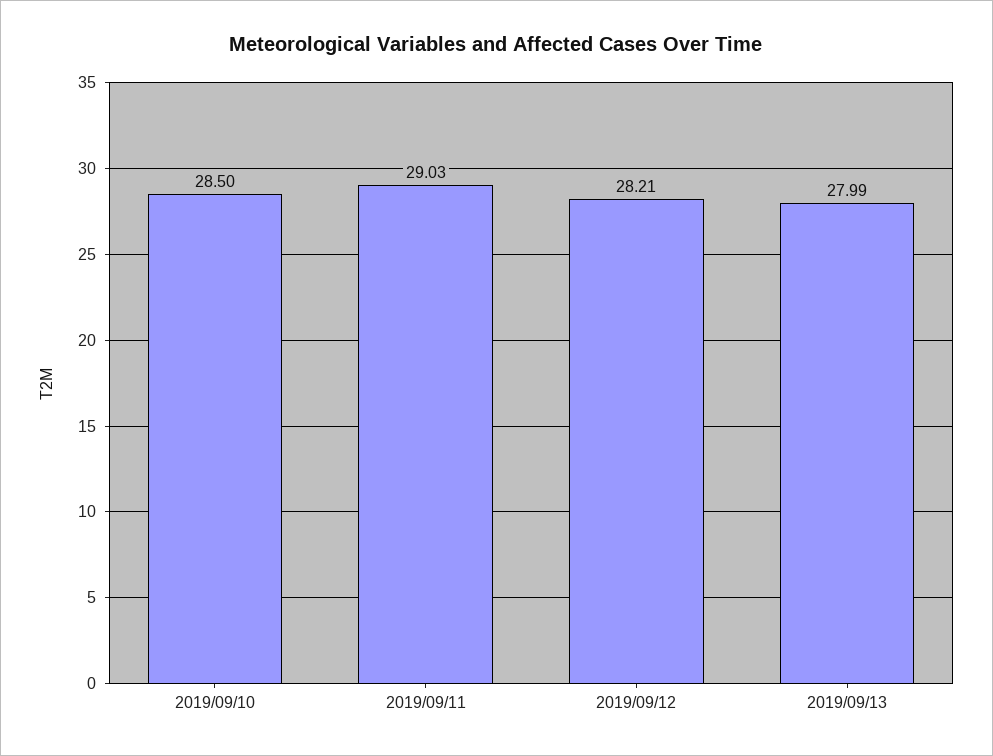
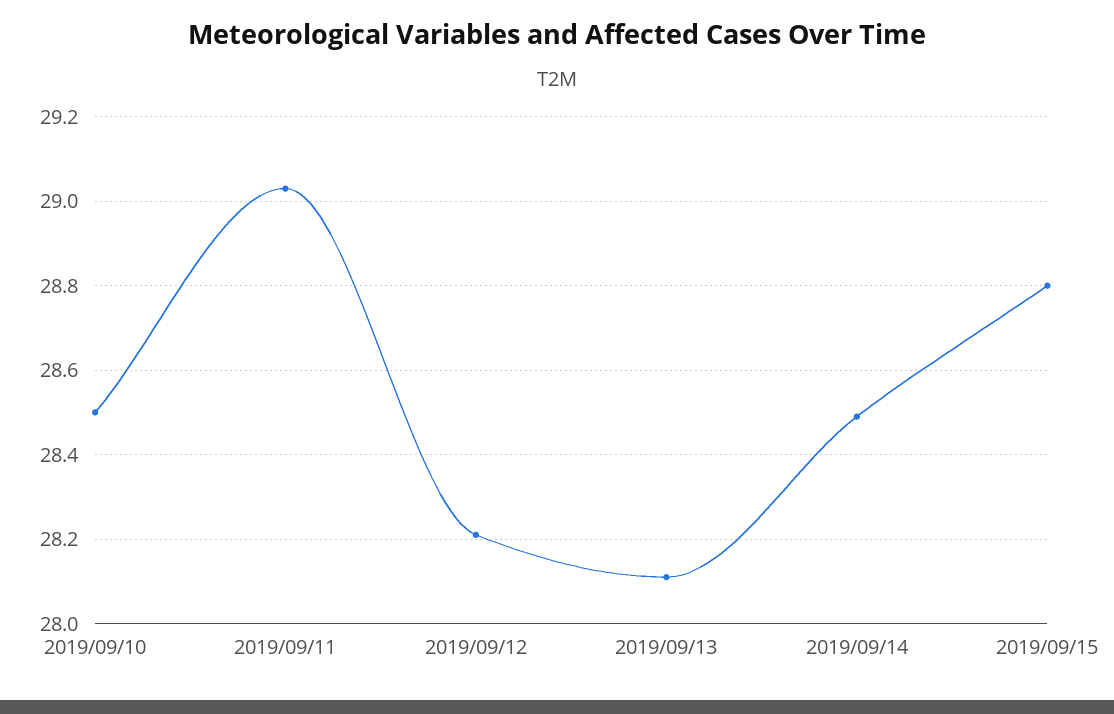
2019/09/13: 27.99 -> 28.1
2019/09/14: none -> 28.5
2019/09/15: none -> 28.8

